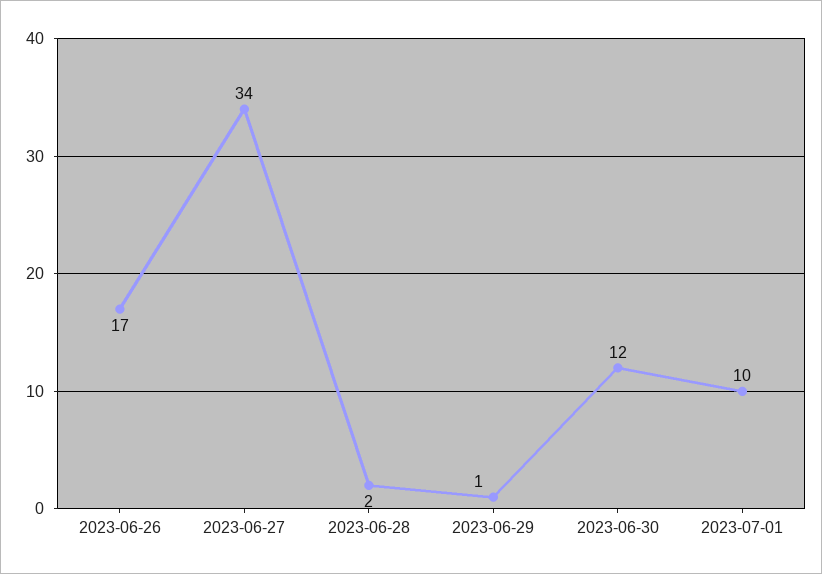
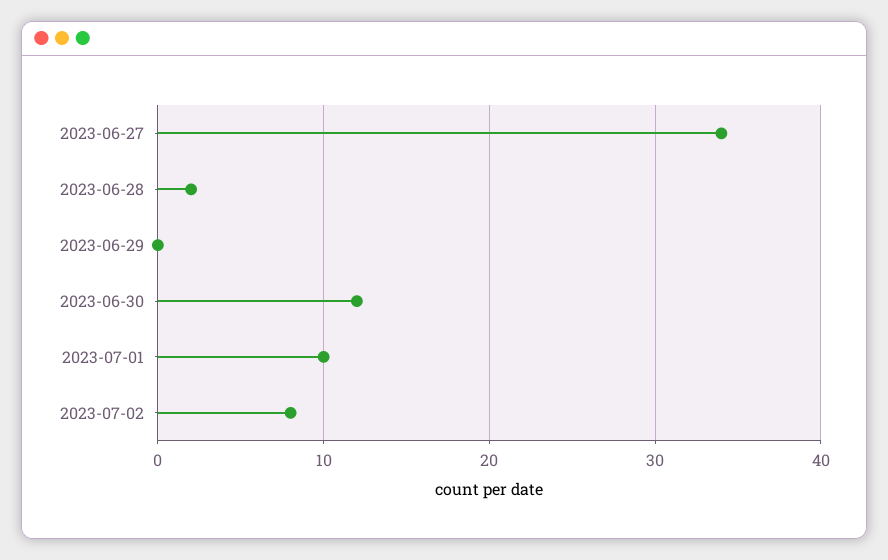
2023-06-26: 17 -> none
2023-06-29: 1 -> 0
2023-07-02: none -> 8

